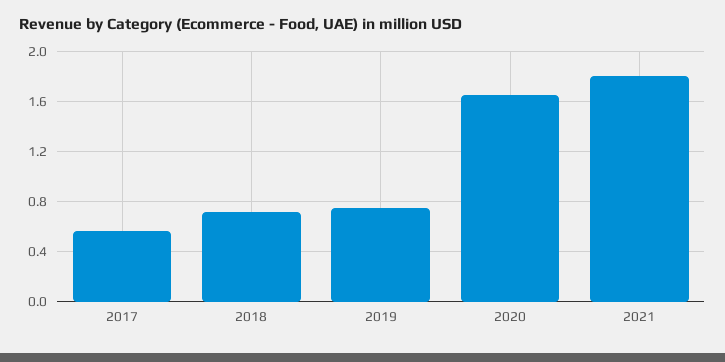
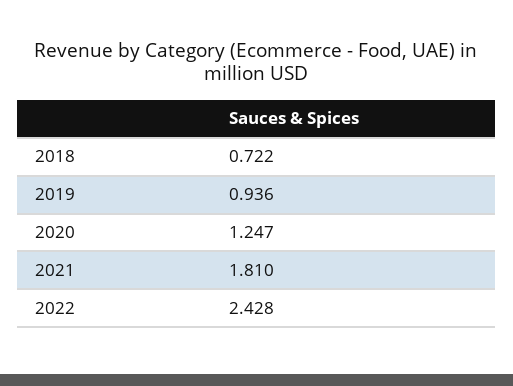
2017: 0.55 -> none
2019: 0.75 -> 0.936
2020: 1.65 -> 1.247
2022: none -> 2.428

